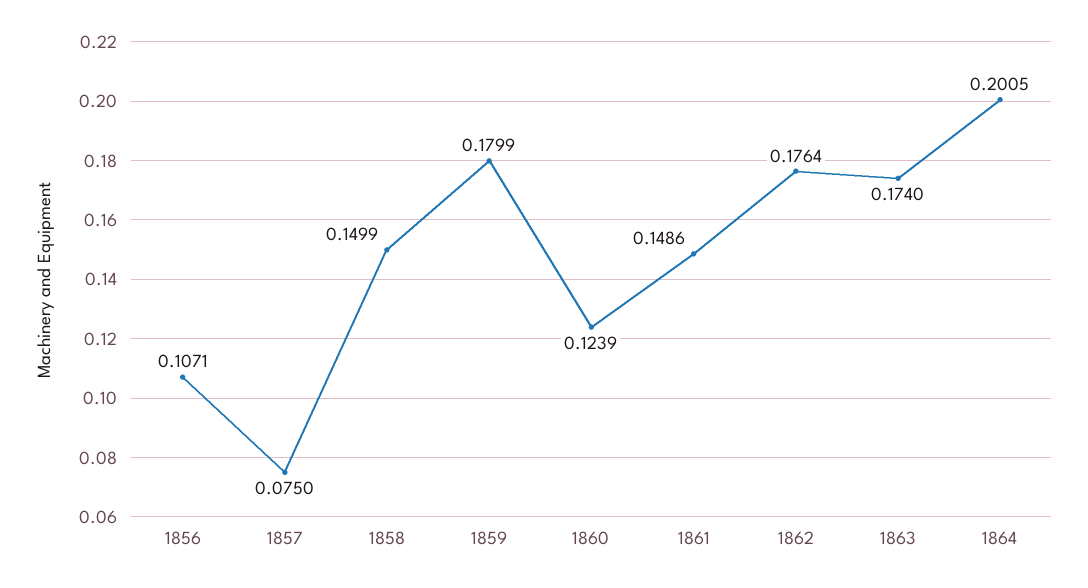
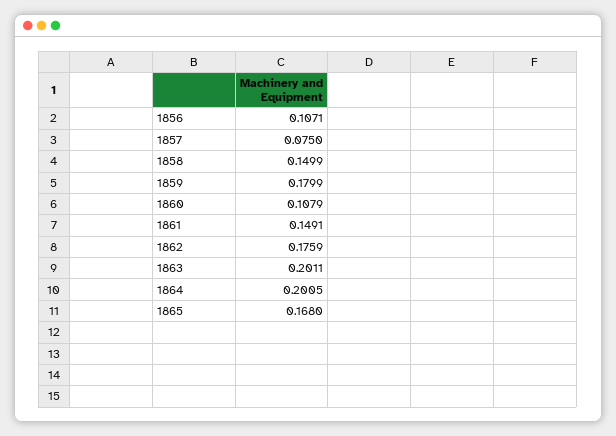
1860: 0.1239 -> 0.1079
1861: 0.1486 -> 0.1491
1862: 0.1764 -> 0.1759
1863: 0.174 -> 0.2011
1865: none -> 0.168

